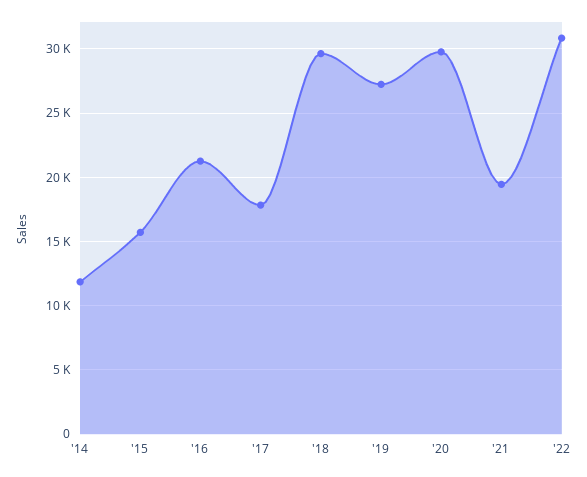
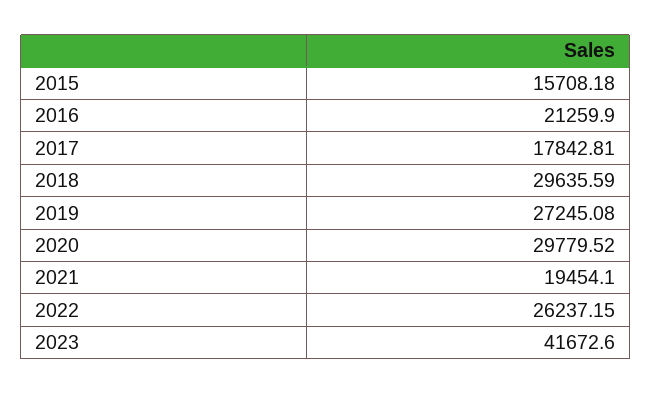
'14: 12000 -> none
'22: 31000 -> 26237.15
2023: none -> 41672.6

